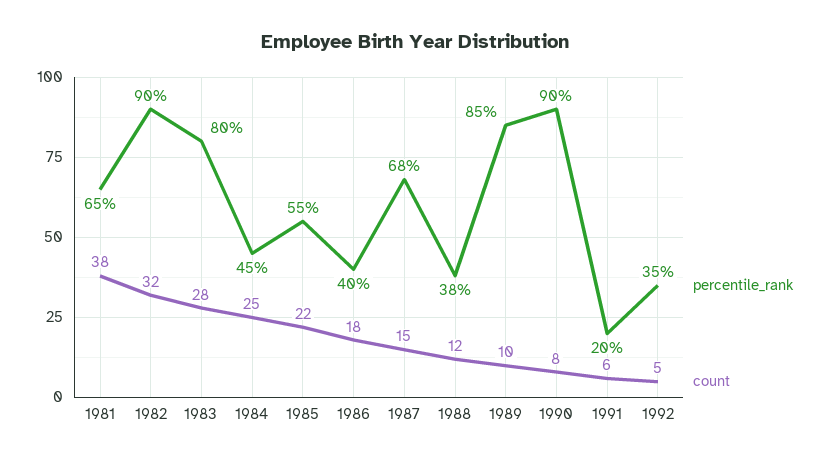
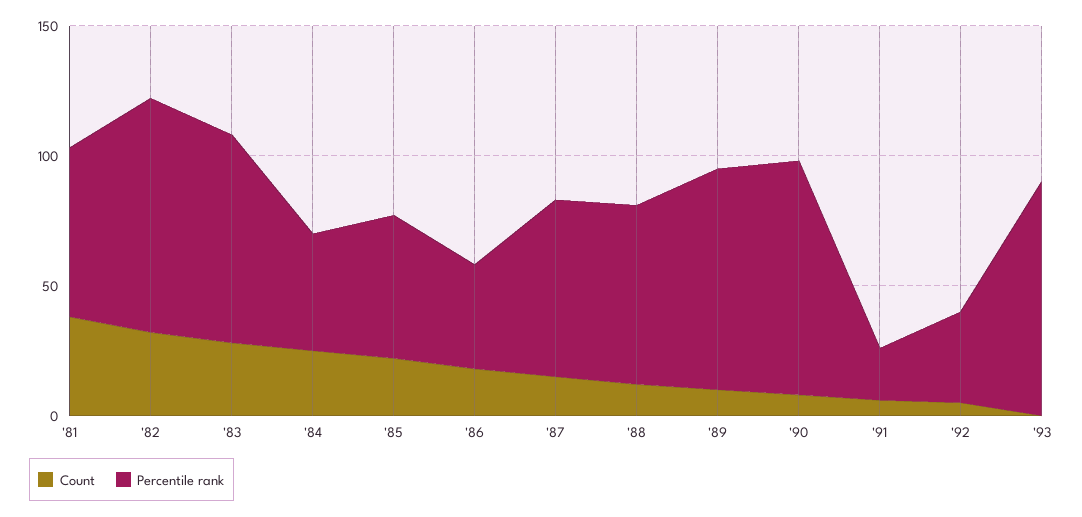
percentile_rank, 1988: 38 -> 70
count, '93: none -> 0
percentile_rank, '93: none -> 90

